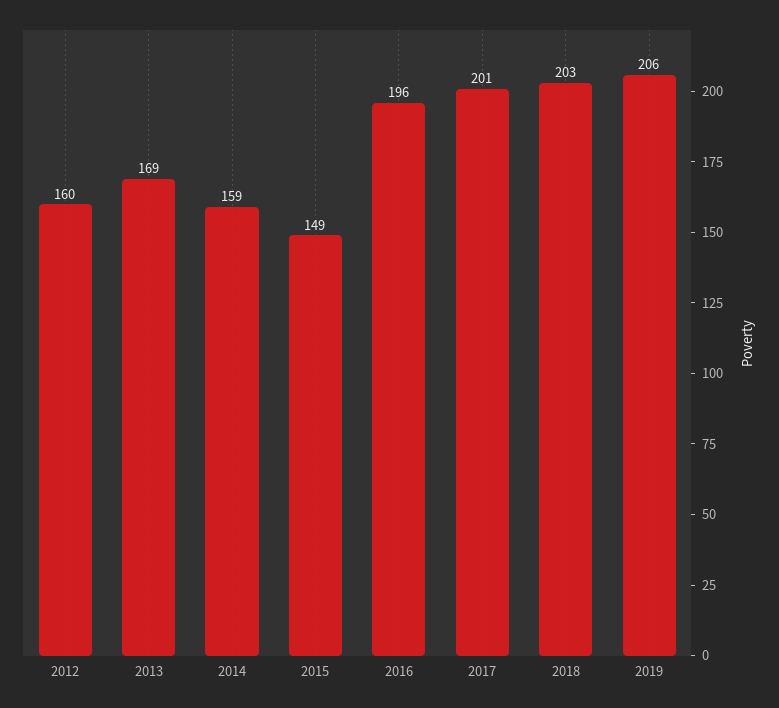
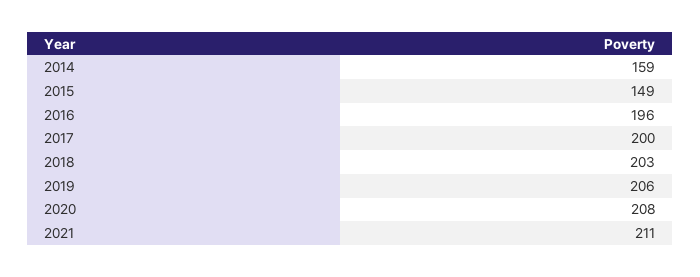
2012: 160 -> none
2013: 169 -> none
2017: 201 -> 200
2020: none -> 208
2021: none -> 211

